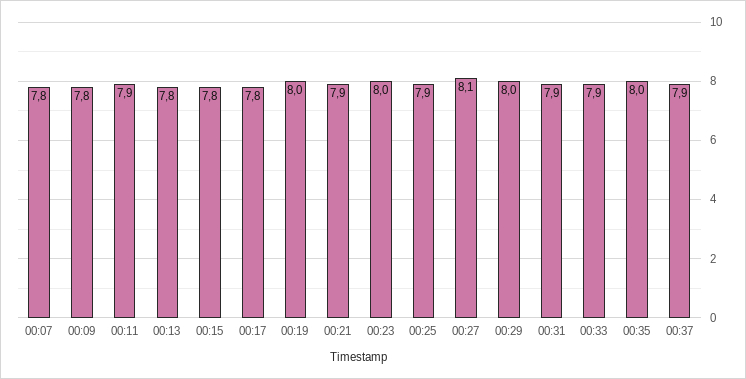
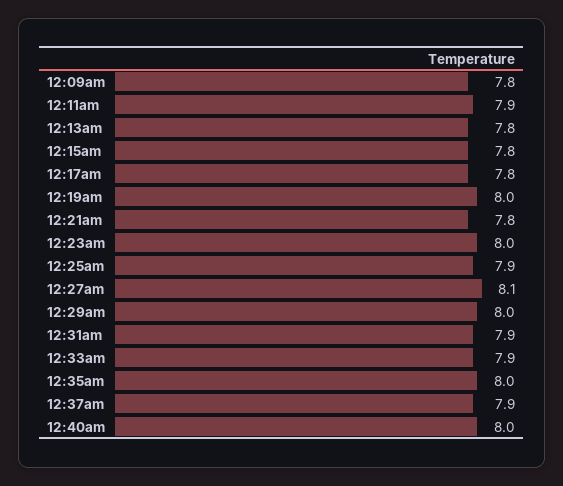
00:07: 7.8 -> none
00:21: 7.9 -> 7.8
12:40am: none -> 8

